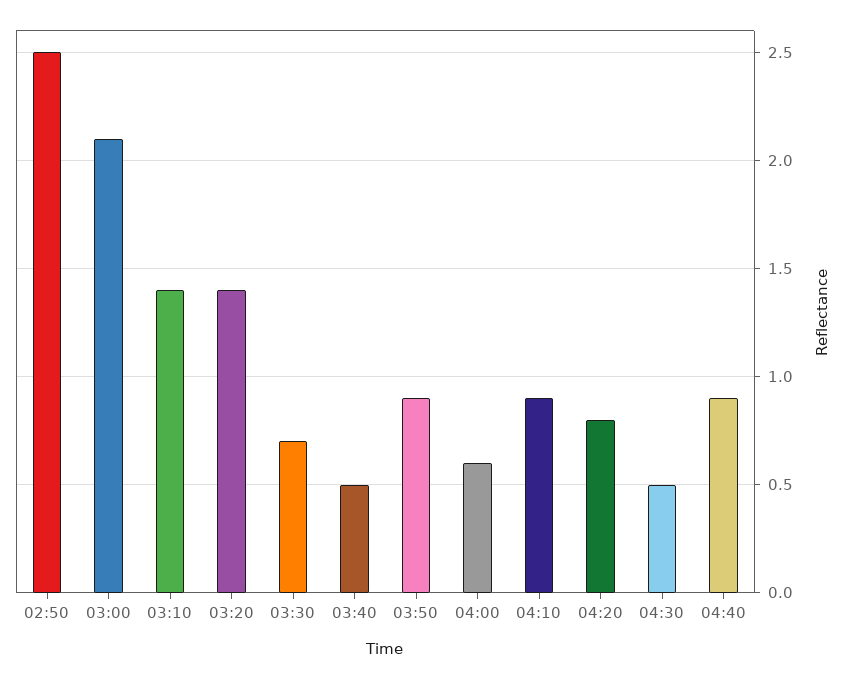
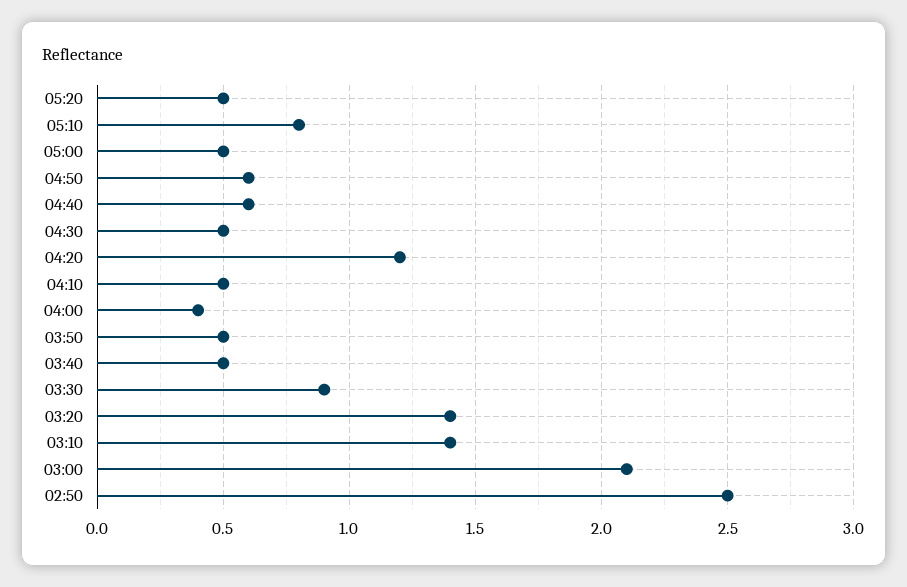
03:30: 0.7 -> 0.9
03:50: 0.9 -> 0.5
04:00: 0.6 -> 0.4
04:10: 0.9 -> 0.5
04:20: 0.8 -> 1.2
04:40: 0.9 -> 0.6
05:20: none -> 0.5
05:10: none -> 0.8
05:00: none -> 0.5
04:50: none -> 0.6

